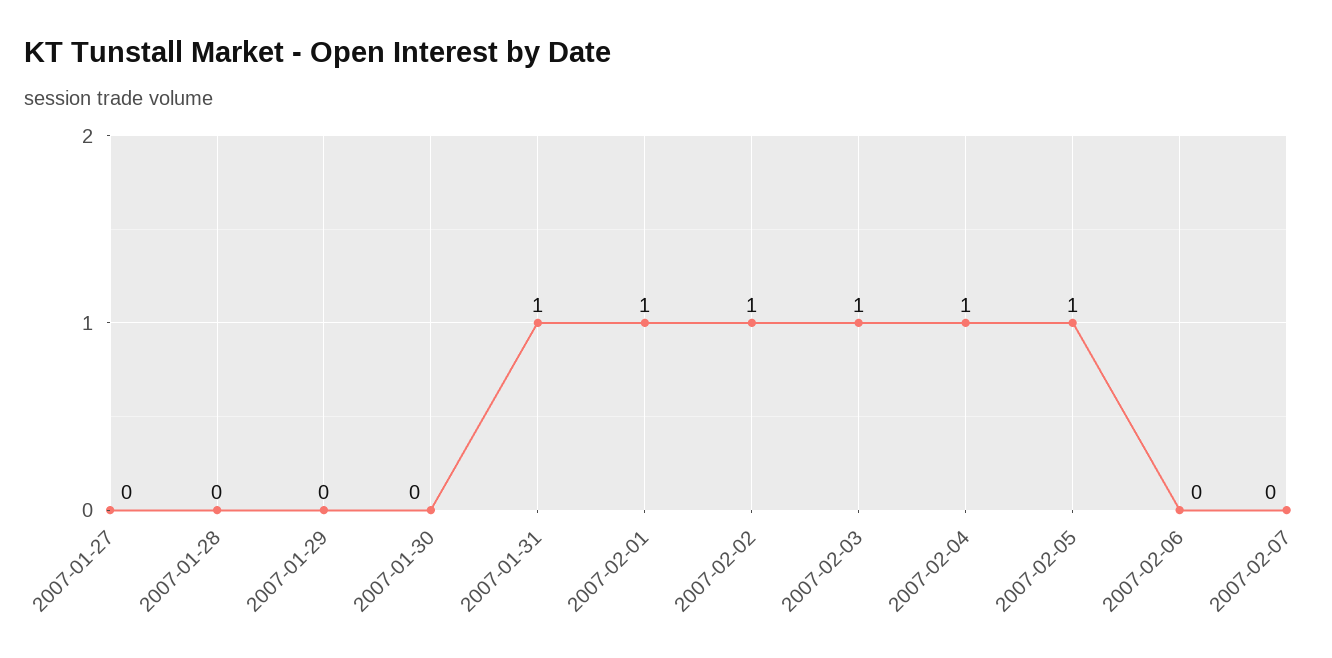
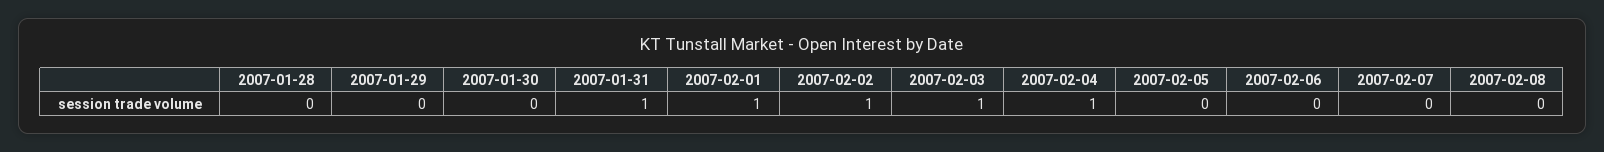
2007-01-27: 0 -> none
2007-02-05: 1 -> 0
2007-02-08: none -> 0

